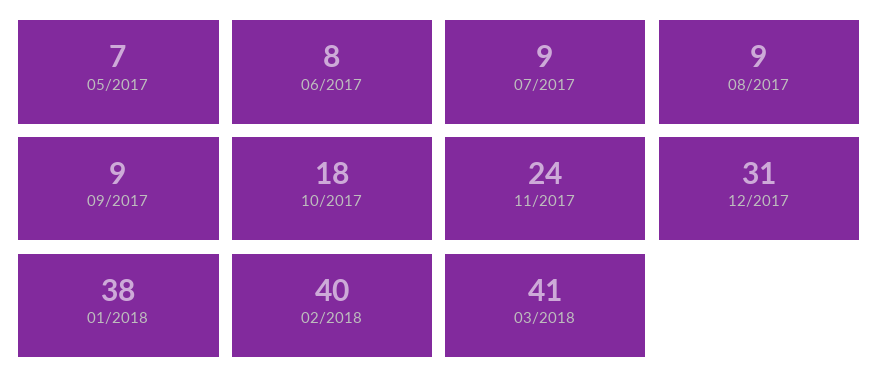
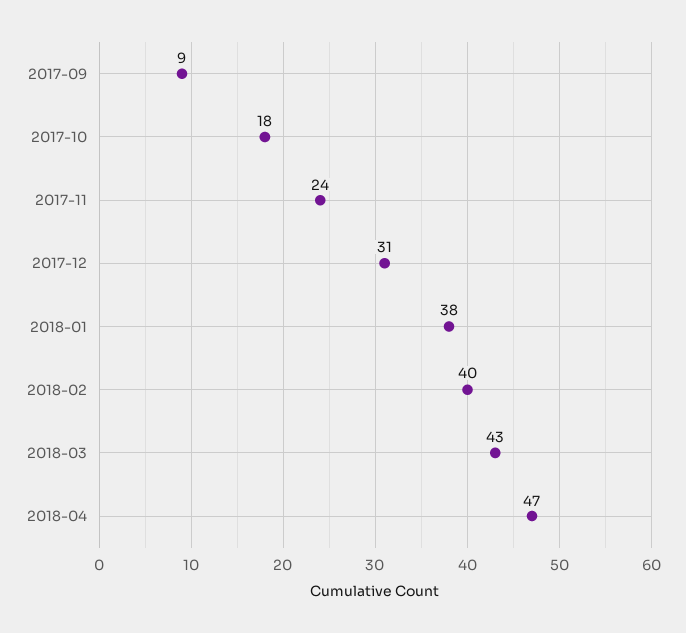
05/2017: 7 -> none
06/2017: 8 -> none
07/2017: 9 -> none
08/2017: 9 -> none
03/2018: 41 -> 43
2018-04: none -> 47

